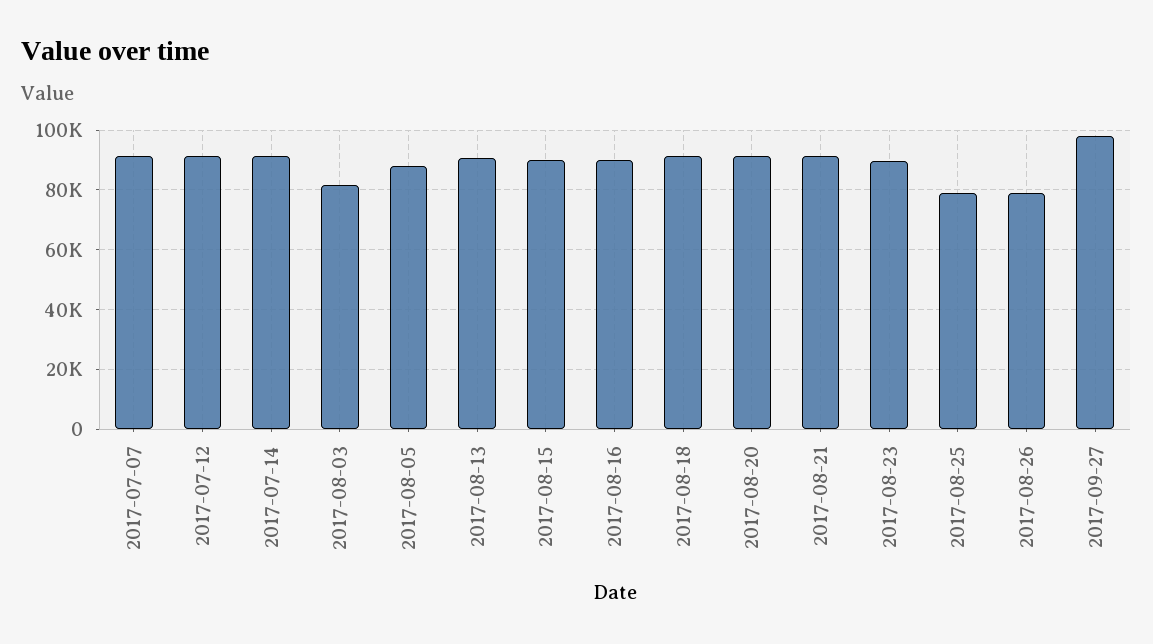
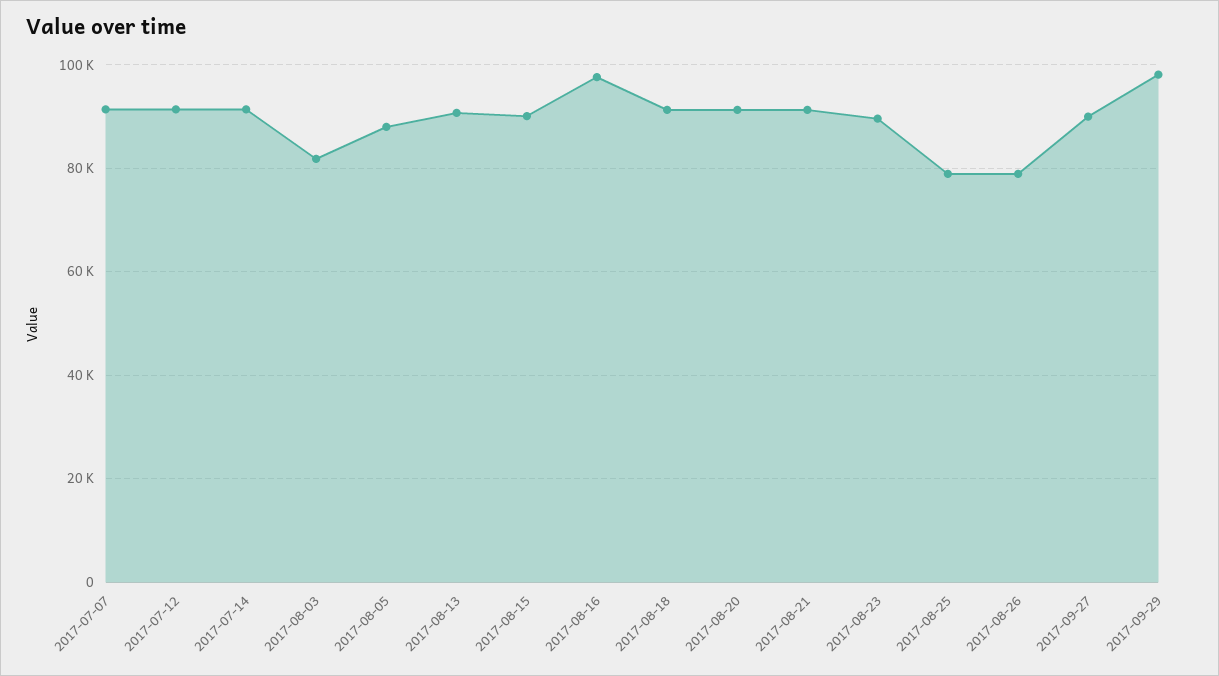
2017-08-16: 90000 -> 98000
2017-09-27: 97500 -> 90000
2017-09-29: none -> 98000

